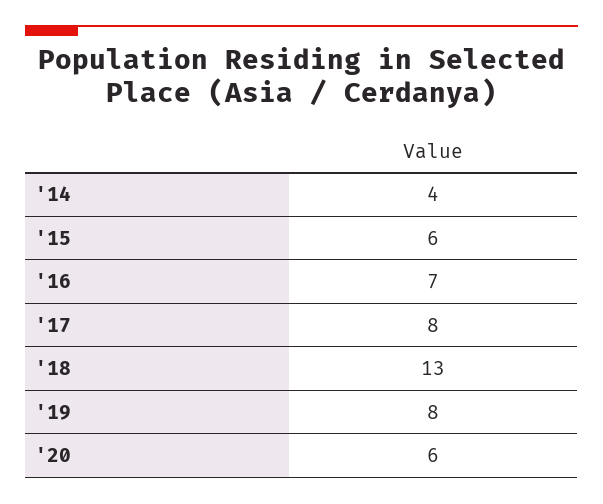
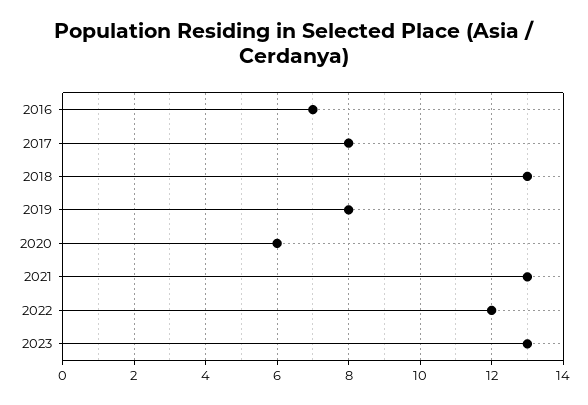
'14: 4 -> none
'15: 6 -> none
2021: none -> 13
2022: none -> 12
2023: none -> 13

